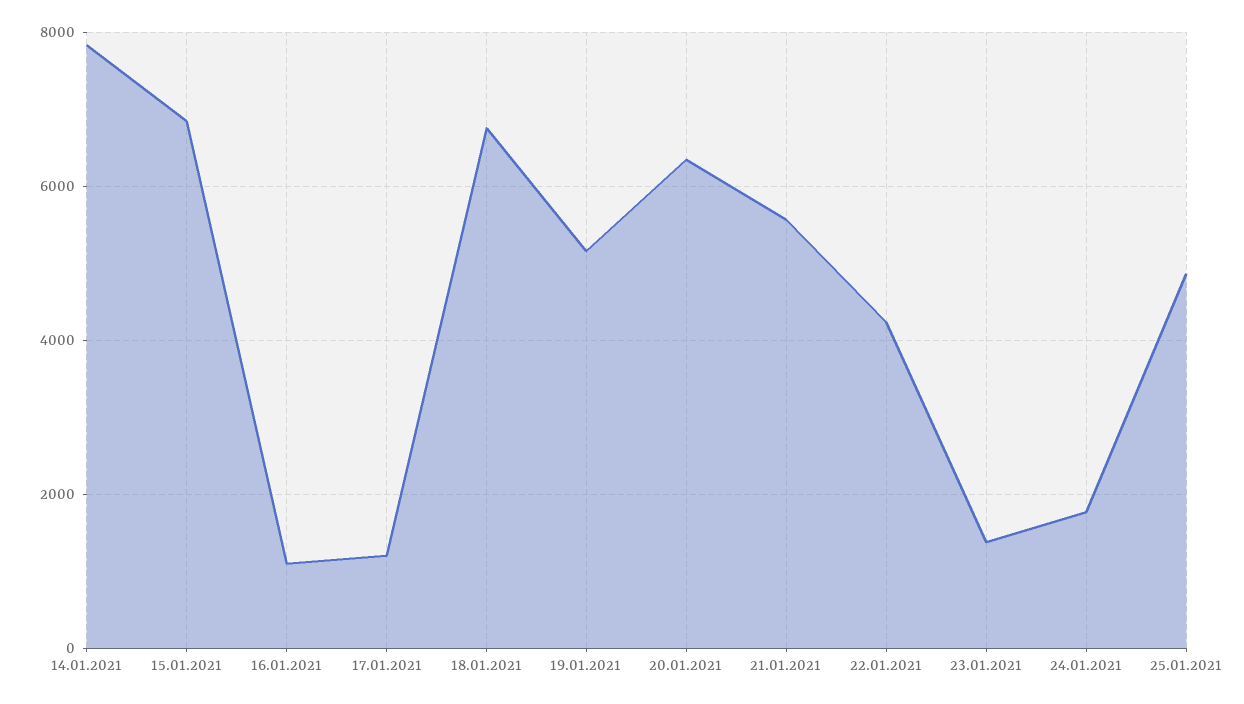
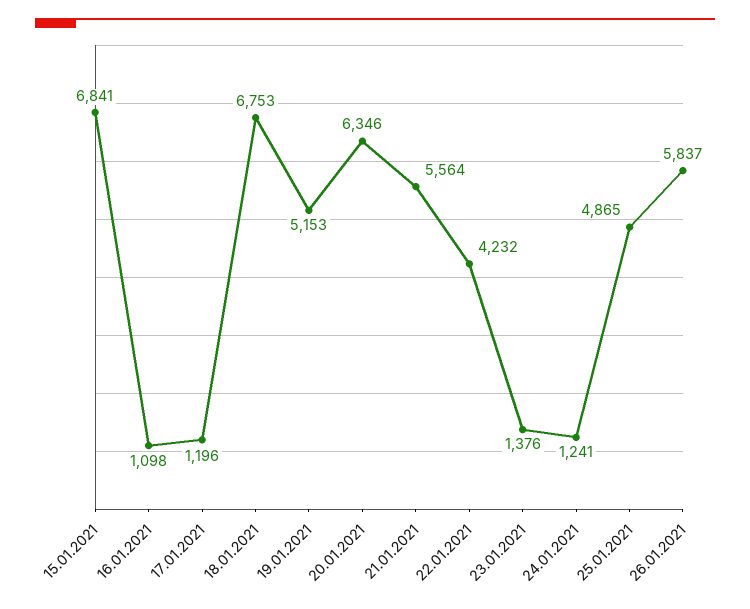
14.01.2021: 7800 -> none
24.01.2021: 1800 -> 1241
26.01.2021: none -> 5837

